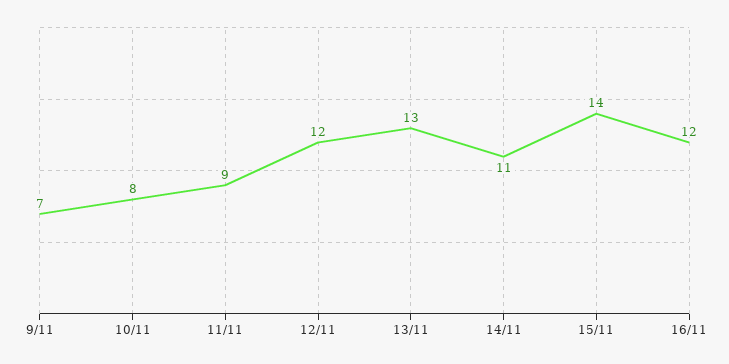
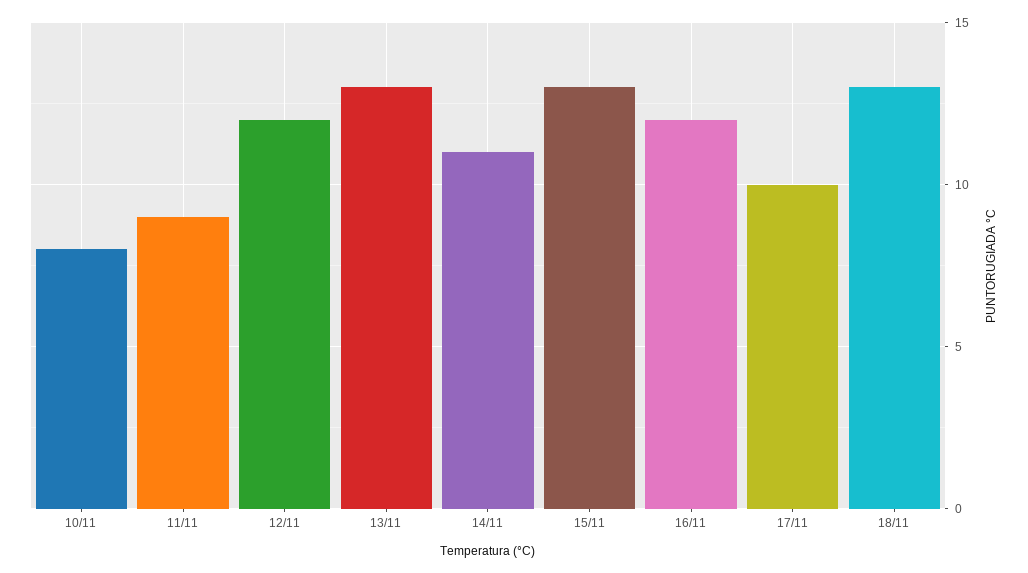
9/11: 7 -> none
15/11: 14 -> 13
17/11: none -> 10
18/11: none -> 13

